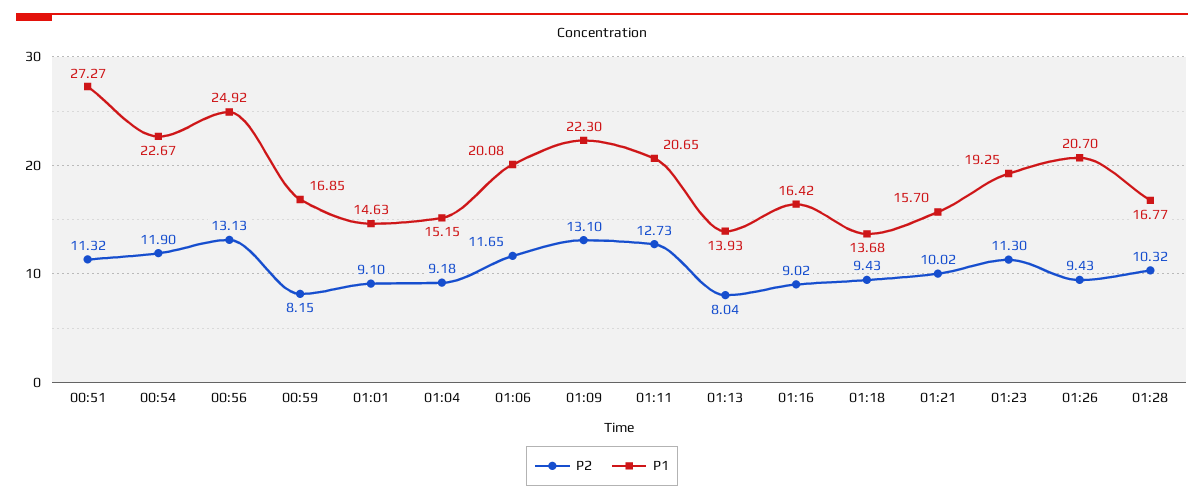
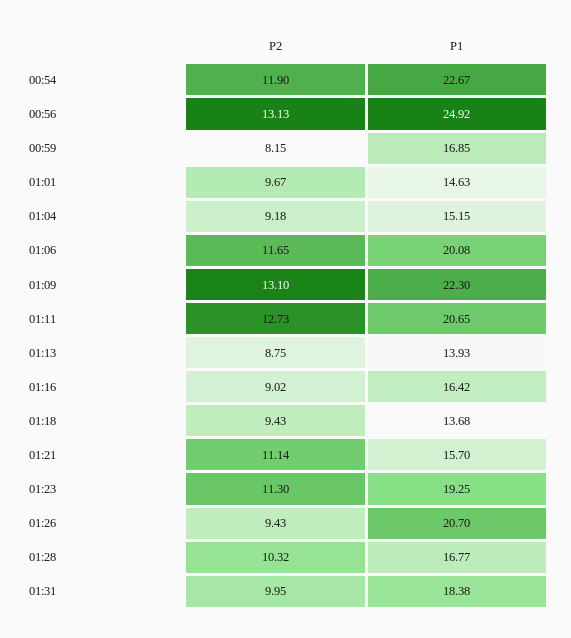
P2, 00:51: 11.32 -> none
P1, 00:51: 27.27 -> none
P2, 01:01: 9.1 -> 9.67
P2, 01:13: 8.04 -> 8.75
P2, 01:21: 10.02 -> 11.14
P2, 01:31: none -> 9.95
P1, 01:31: none -> 18.38

